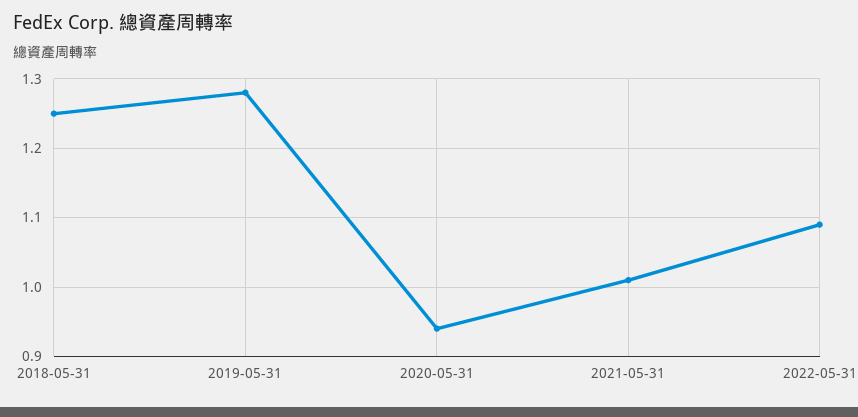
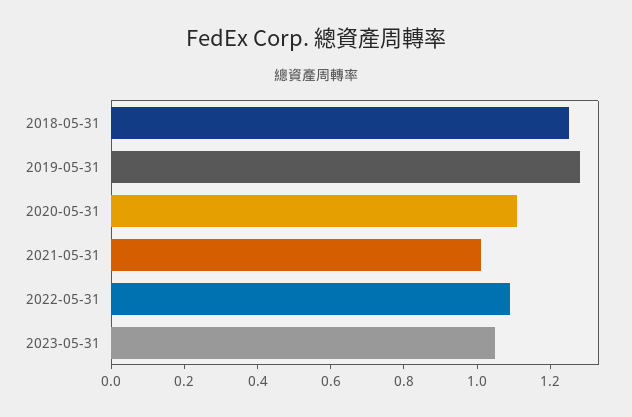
2020-05-31: 0.94 -> 1.1
2023-05-31: none -> 1.05

